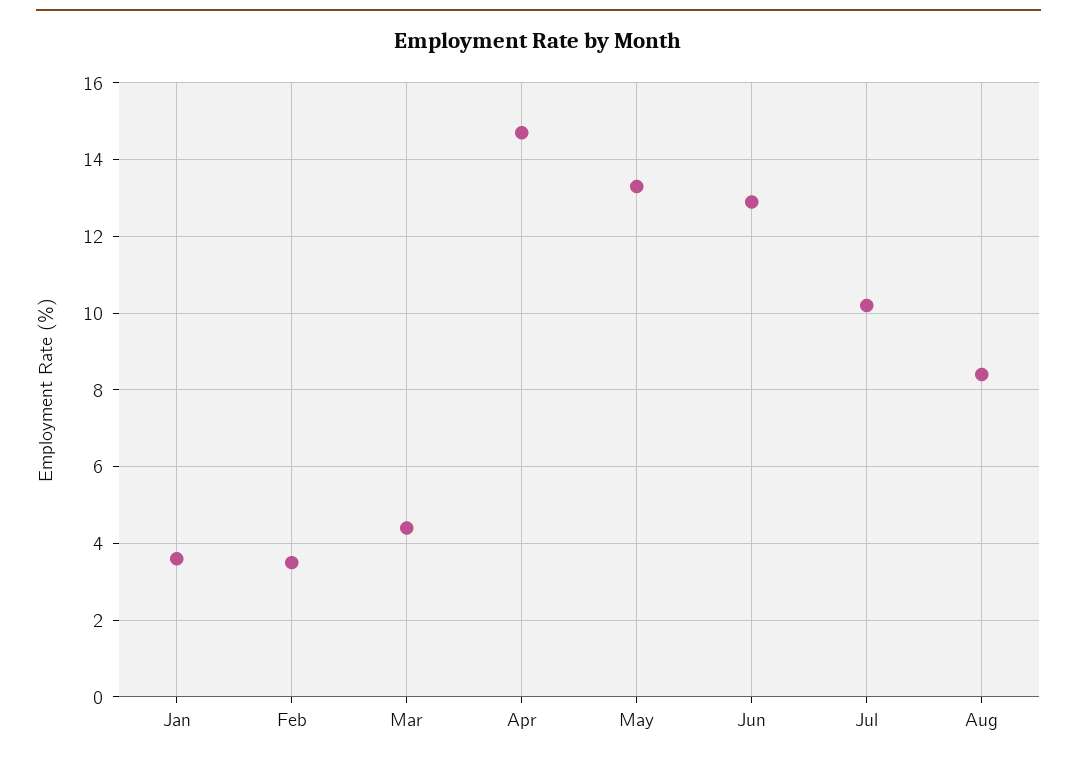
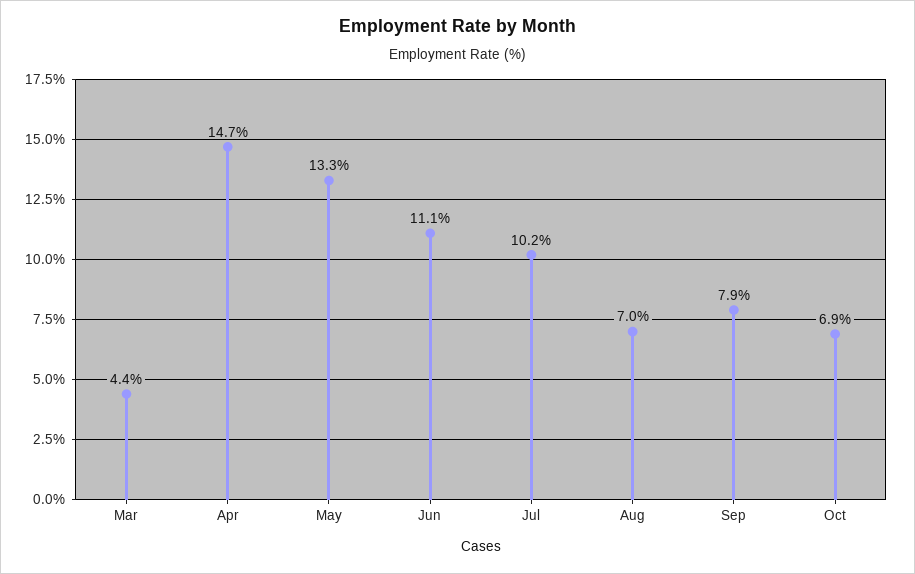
Jan: 3.5 -> none
Feb: 3.5 -> none
Jun: 13 -> 11.1
Aug: 8.5 -> 7
Sep: none -> 7.9
Oct: none -> 6.9

